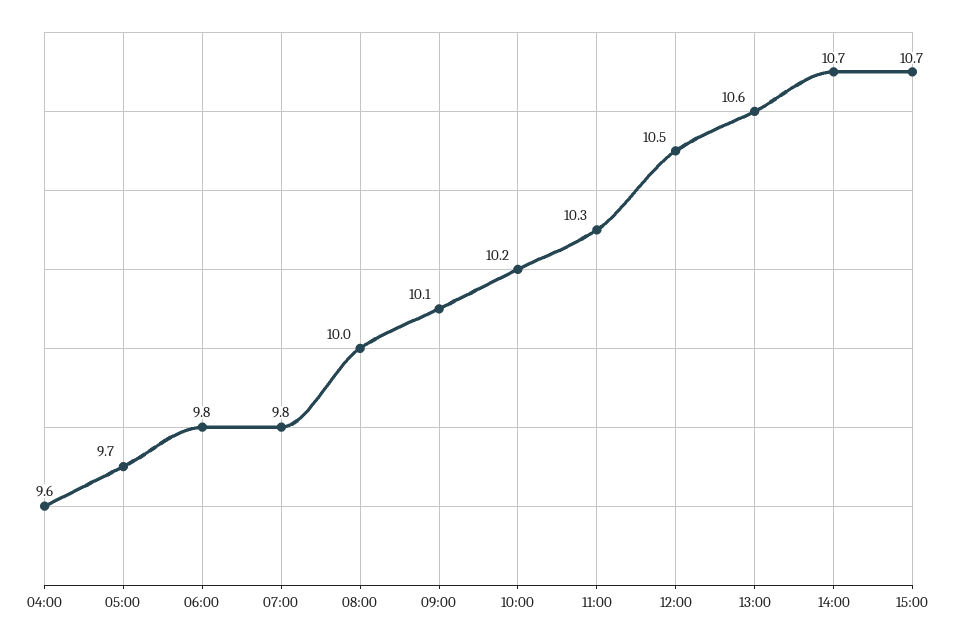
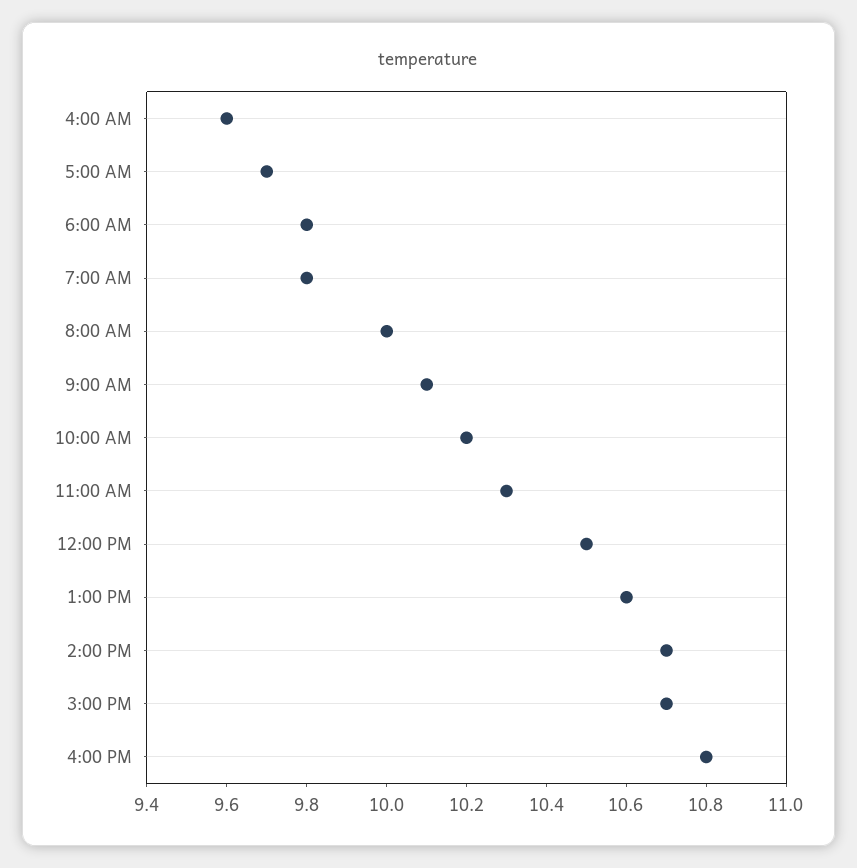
4:00 PM: none -> 10.8

